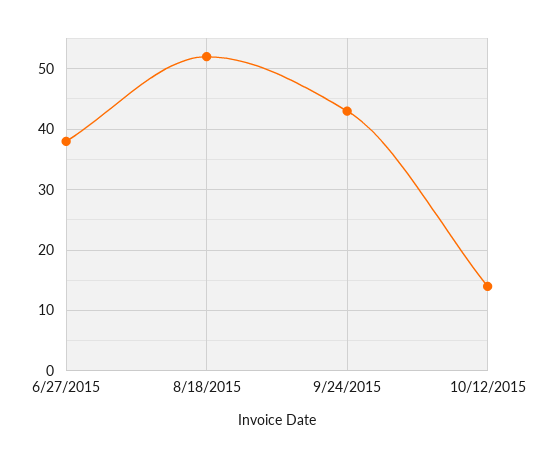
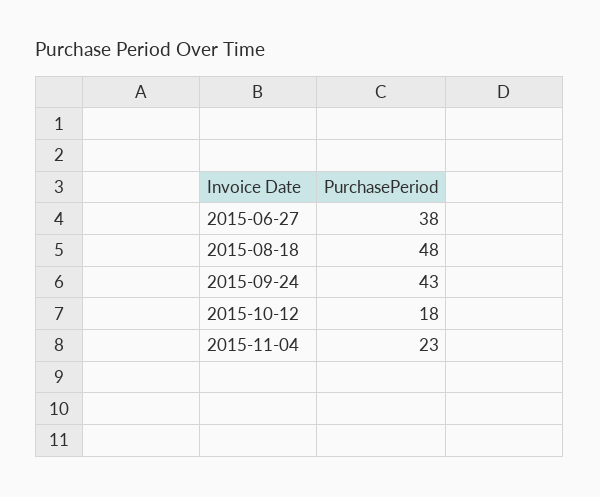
8/18/2015: 52 -> 48
10/12/2015: 14 -> 18
2015-11-04: none -> 23

